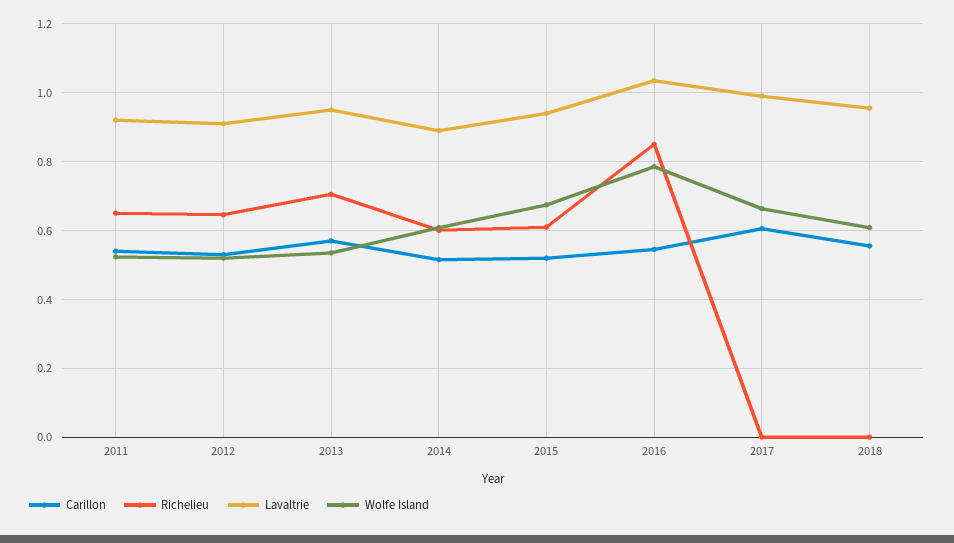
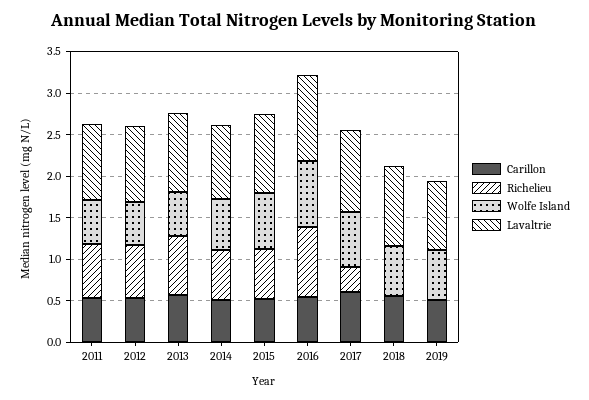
Richelieu, 2017: 0 -> 0.3
Carillon, 2019: none -> 0.5
Richelieu, 2019: none -> 0
Wolfe Island, 2019: none -> 0.6
Lavaltrie, 2019: none -> 0.8

